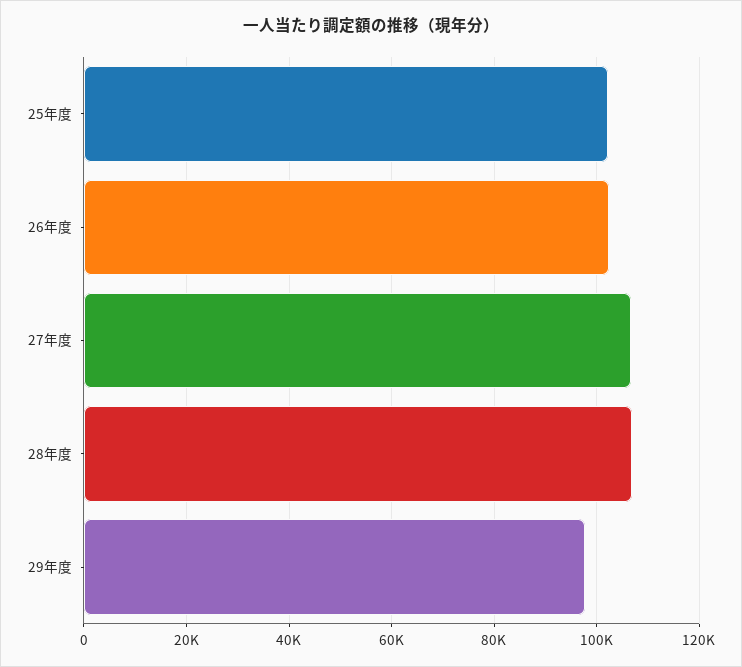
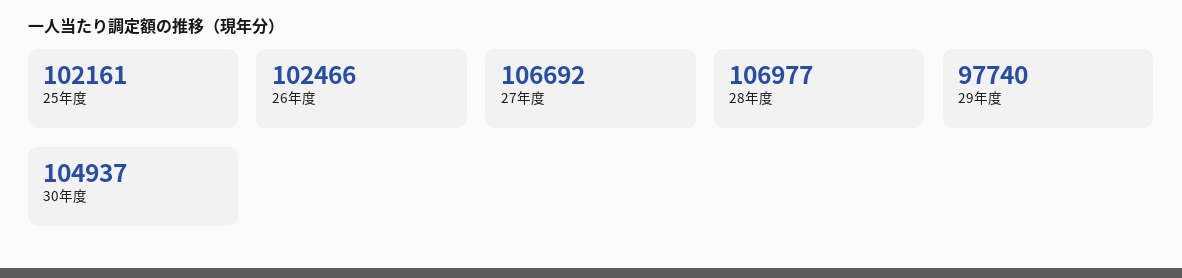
30年度: none -> 104937

